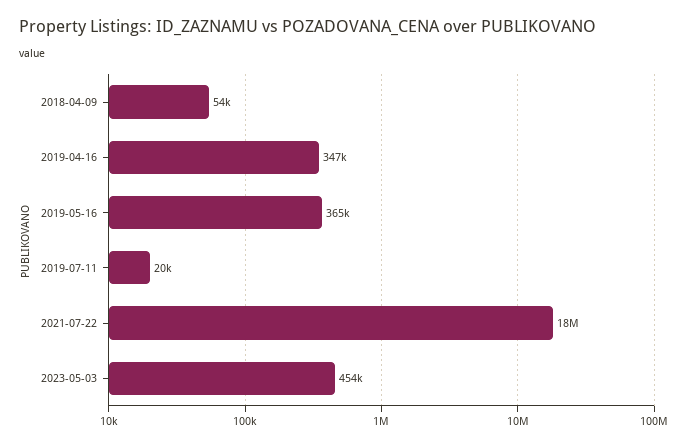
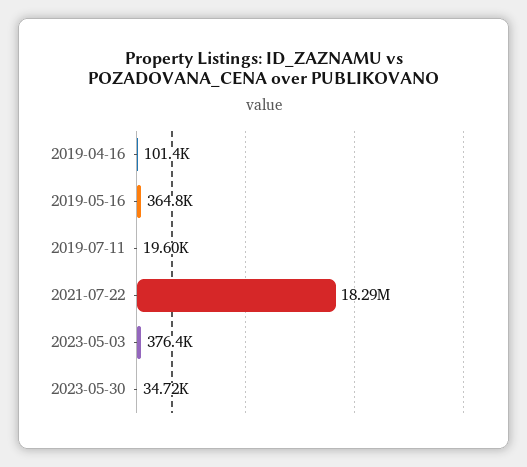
2018-04-09: 54000 -> none
2019-04-16: 347000 -> 101400
2023-05-03: 454000 -> 376400
2023-05-30: none -> 34720

